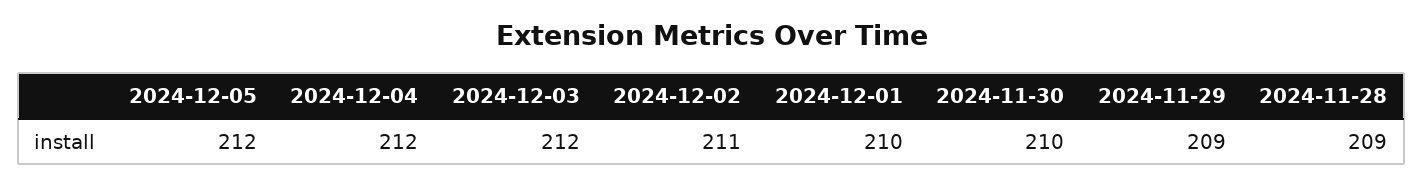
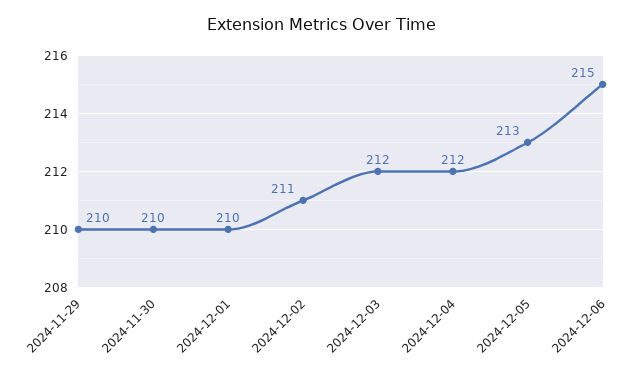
2024-12-05: 212 -> 213
2024-11-29: 209 -> 210
2024-11-28: 209 -> none
2024-12-06: none -> 215

